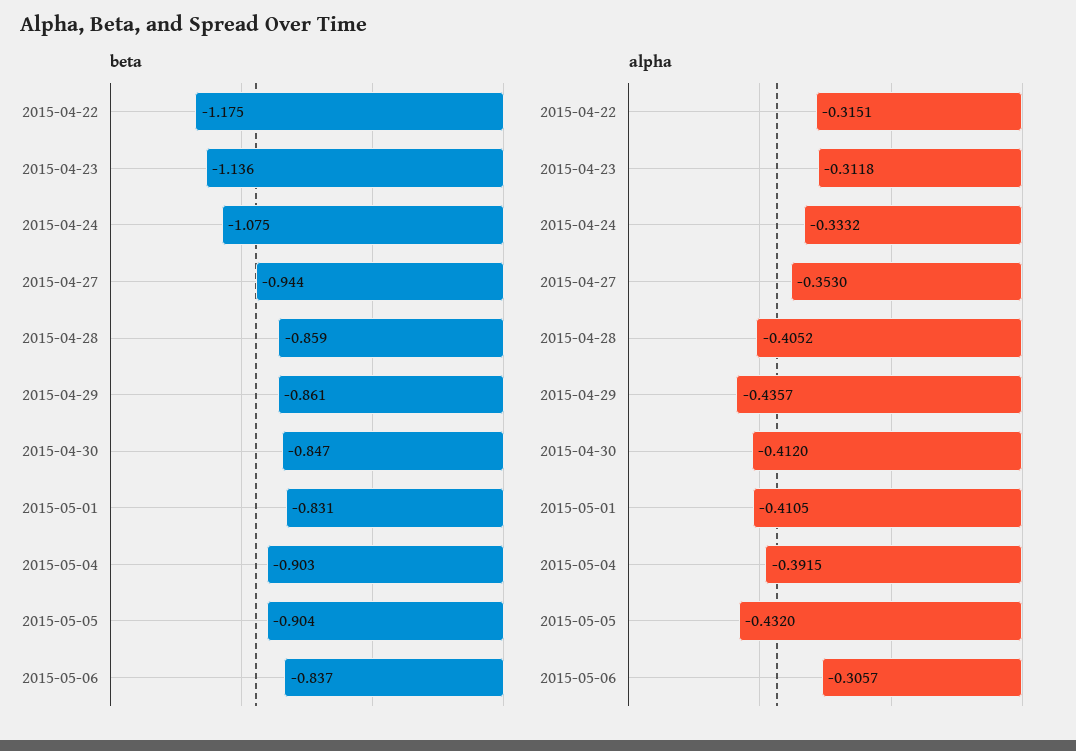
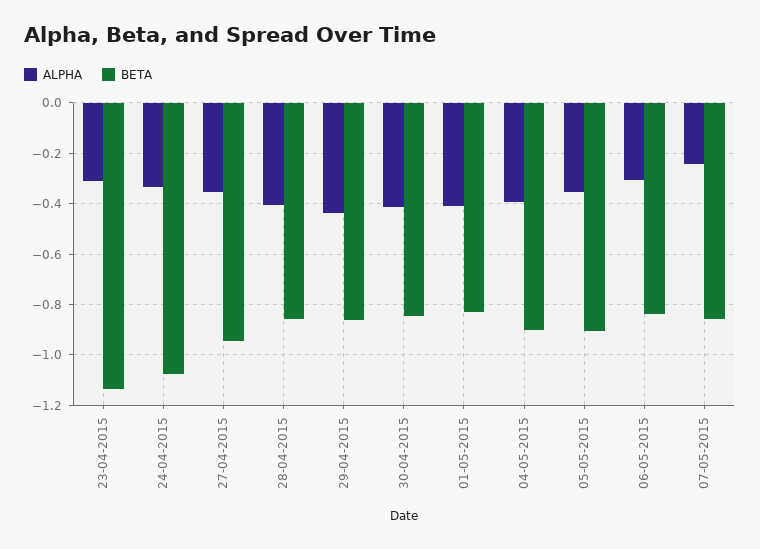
beta, 2015-04-22: -1.175 -> none
alpha, 2015-04-22: -0.3151 -> none
alpha, 2015-05-05: -0.432 -> -0.35
alpha, 07-05-2015: none -> -0.25
beta, 07-05-2015: none -> -0.85

